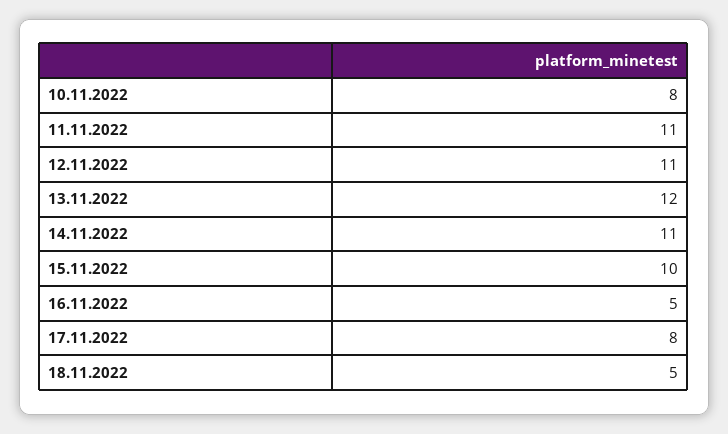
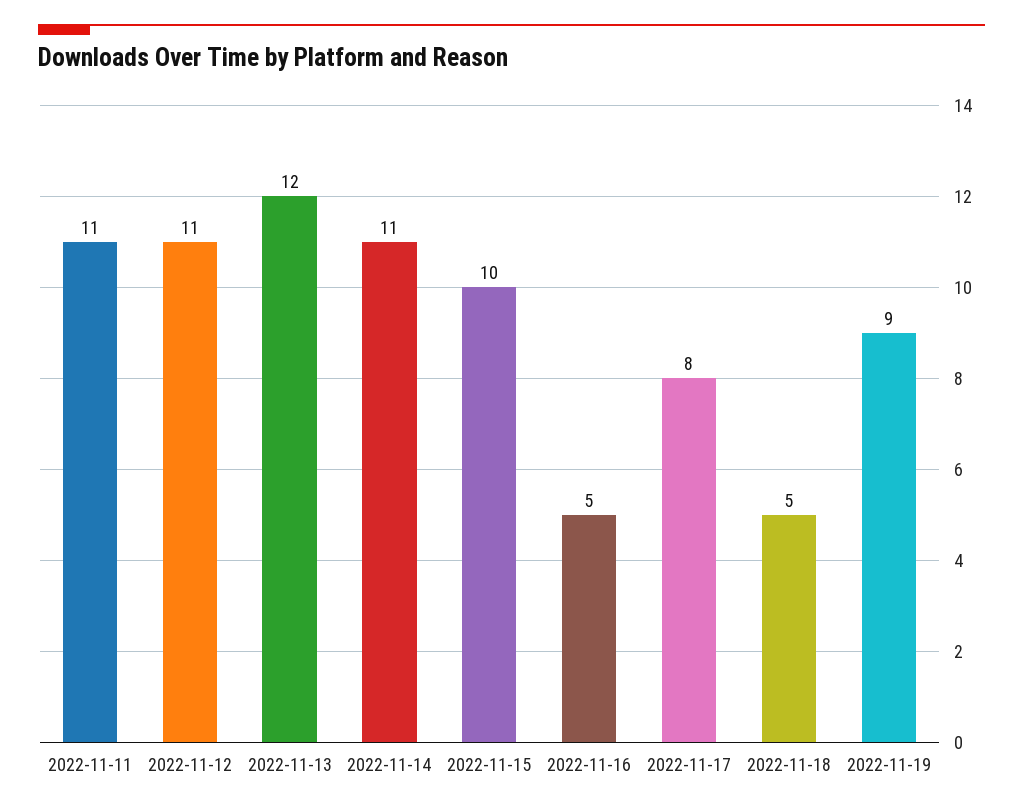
10.11.2022: 8 -> none
2022-11-19: none -> 9

